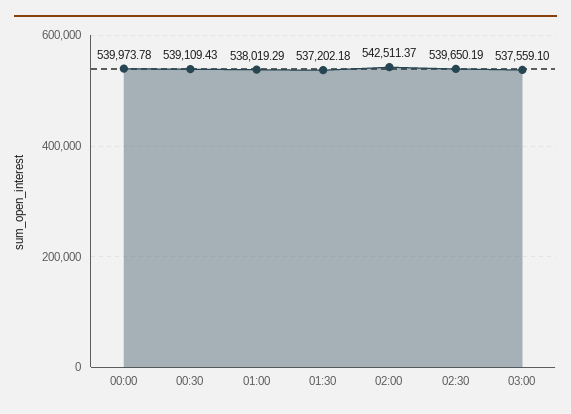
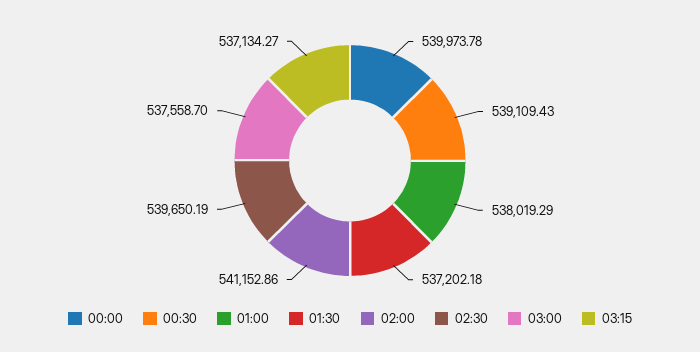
02:00: 542511.37 -> 541152.86
03:00: 537559.1 -> 537558.7
03:15: none -> 537134.27

